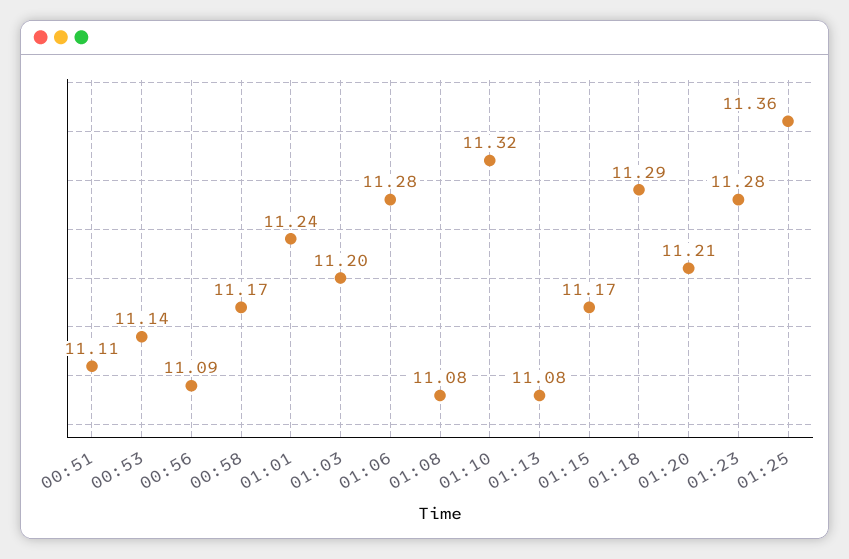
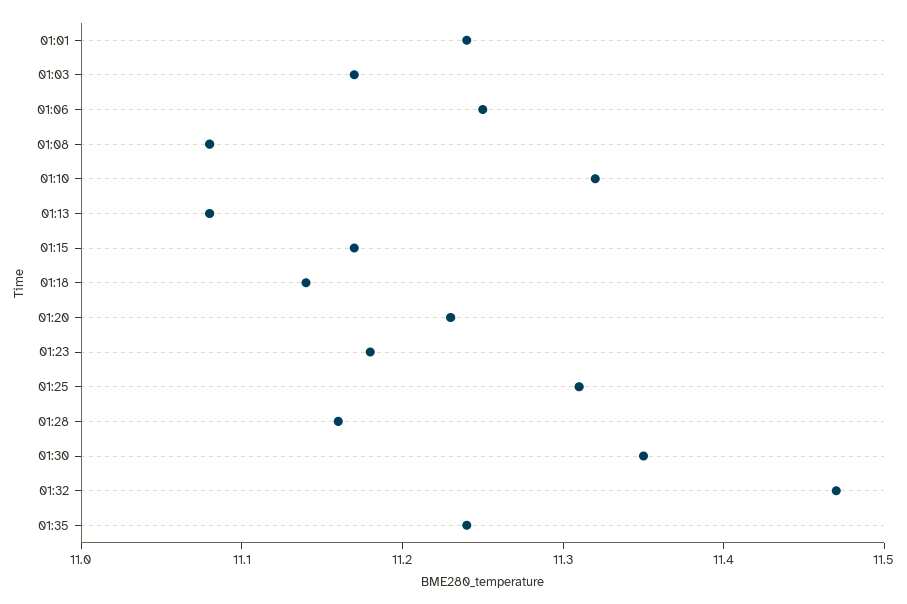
00:51: 11.11 -> none
00:53: 11.14 -> none
00:56: 11.09 -> none
00:58: 11.17 -> none
01:03: 11.2 -> 11.17
01:06: 11.28 -> 11.25
01:18: 11.29 -> 11.14
01:20: 11.21 -> 11.23
01:23: 11.28 -> 11.18
01:25: 11.36 -> 11.31
01:28: none -> 11.16
01:30: none -> 11.35
01:32: none -> 11.47
01:35: none -> 11.24

